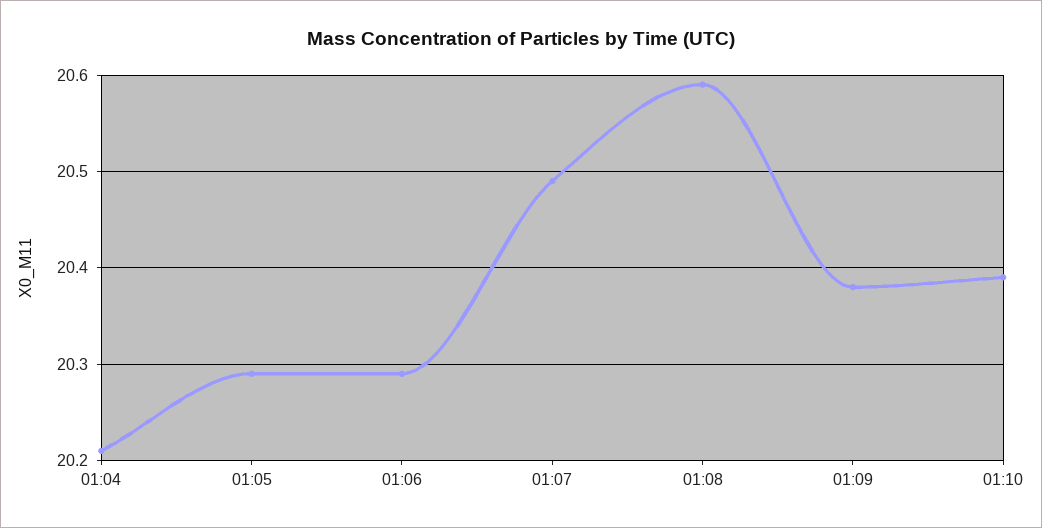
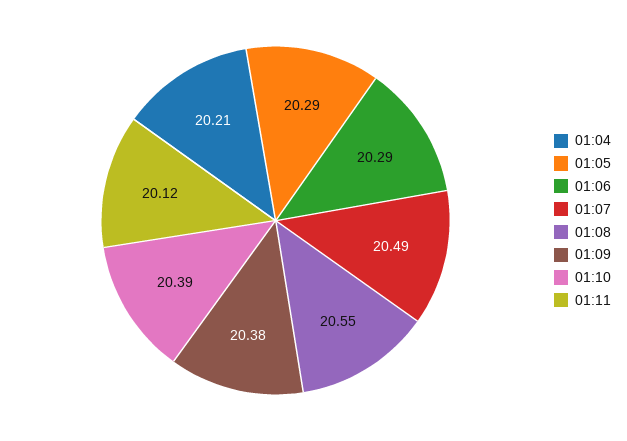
01:08: 20.59 -> 20.55
01:11: none -> 20.12

